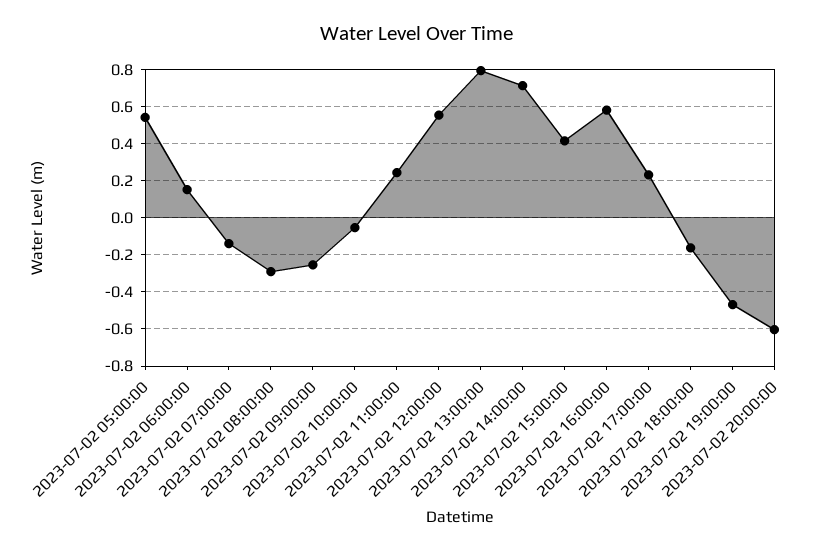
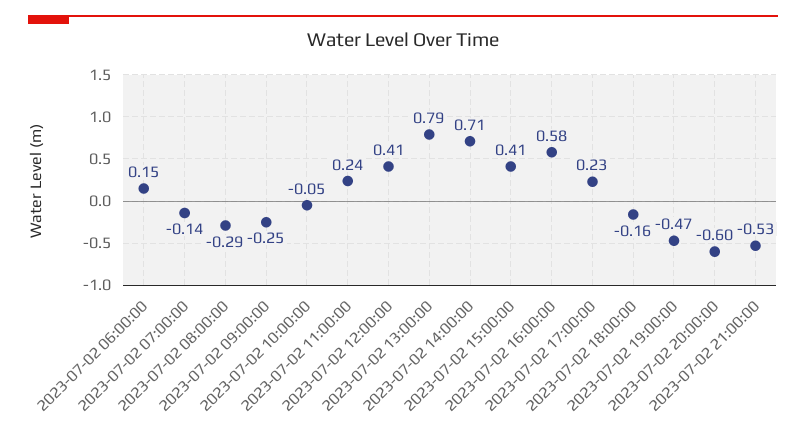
2023-07-02 05:00:00: 0.55 -> none
2023-07-02 12:00:00: 0.55 -> 0.41
2023-07-02 21:00:00: none -> -0.53

